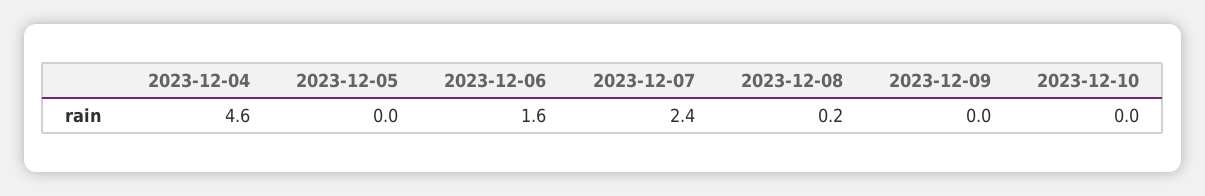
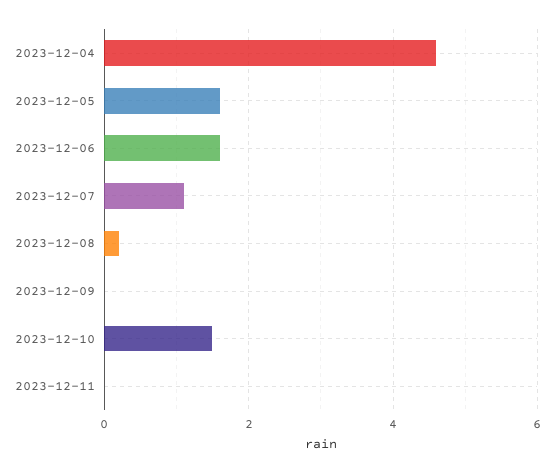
2023-12-05: 0 -> 1.5
2023-12-07: 2.4 -> 1
2023-12-10: 0 -> 1.5
2023-12-11: none -> 0

